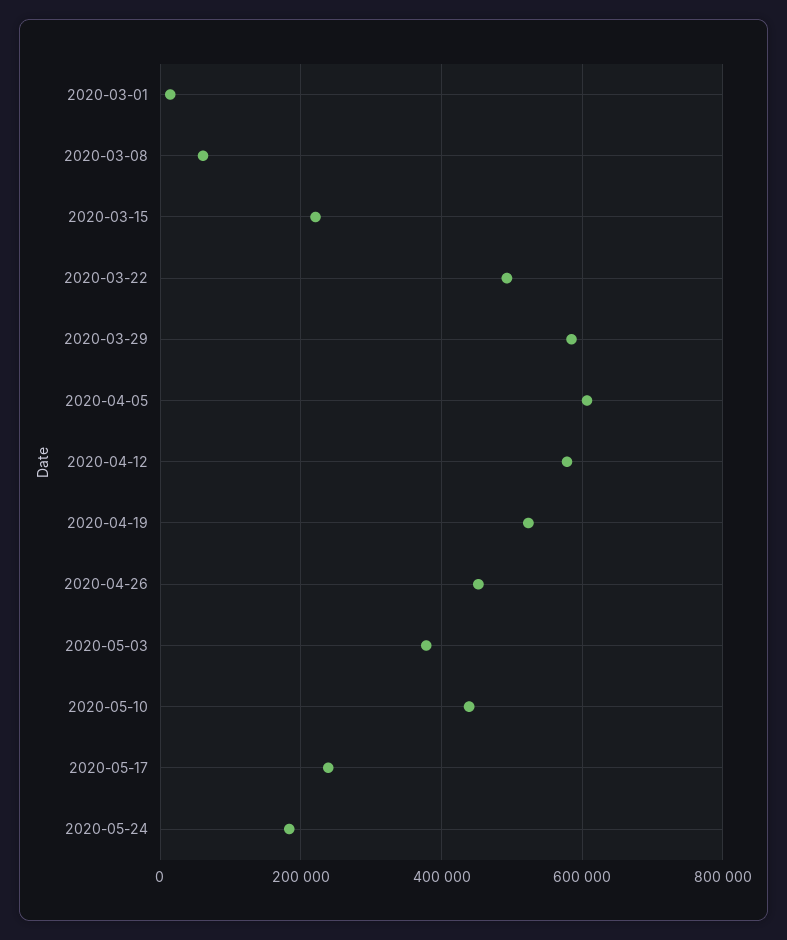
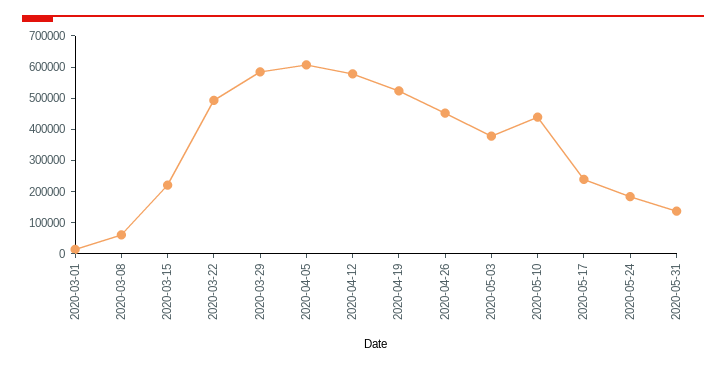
2020-05-31: none -> 150000

